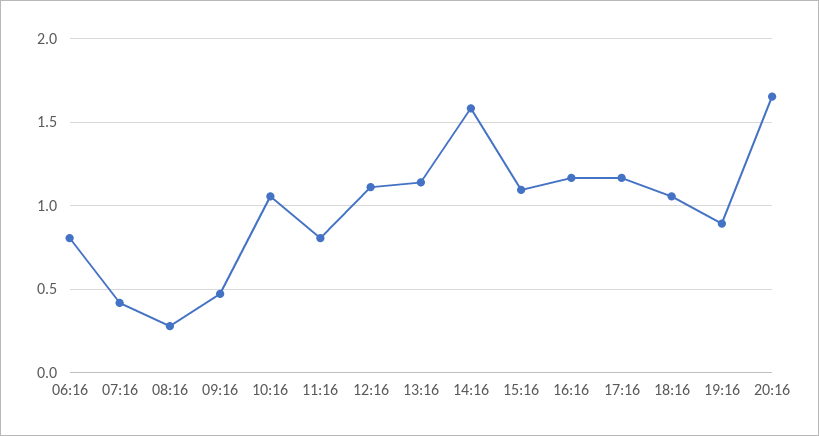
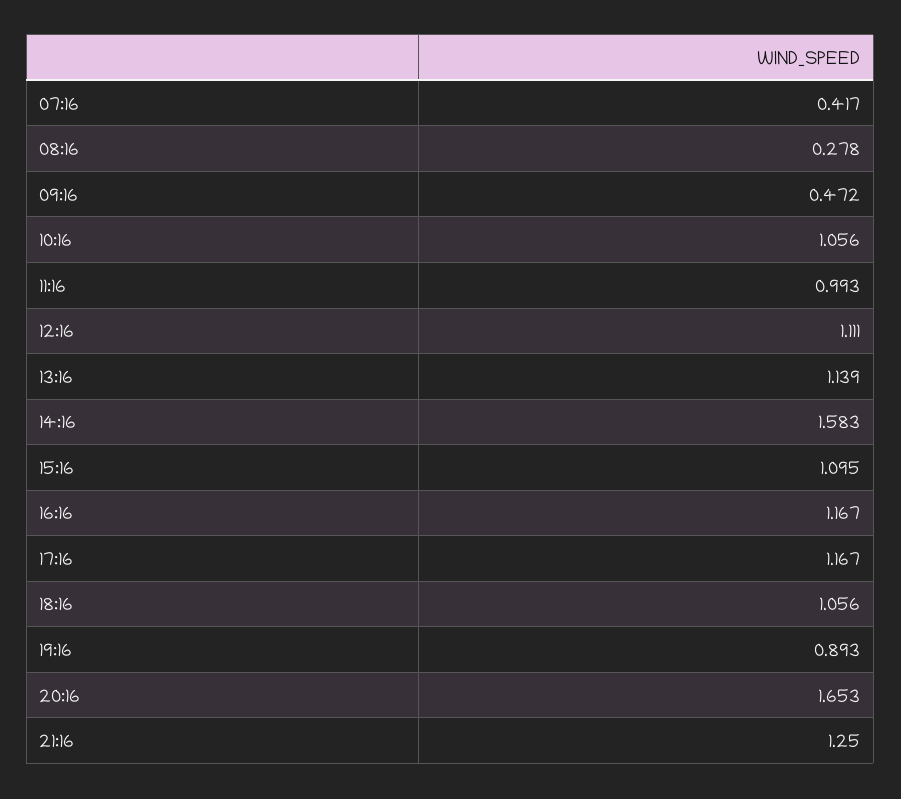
06:16: 0.8 -> none
11:16: 0.8 -> 0.993
21:16: none -> 1.25

